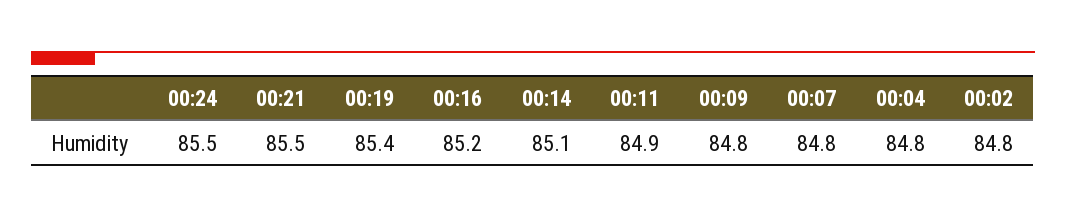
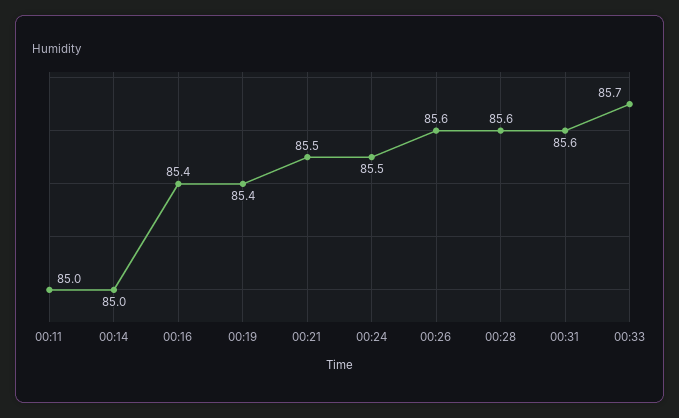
00:16: 85.2 -> 85.4
00:14: 85.1 -> 85
00:11: 84.9 -> 85
00:09: 84.8 -> none
00:07: 84.8 -> none
00:04: 84.8 -> none
00:02: 84.8 -> none
00:26: none -> 85.6
00:28: none -> 85.6
00:31: none -> 85.6
00:33: none -> 85.7

